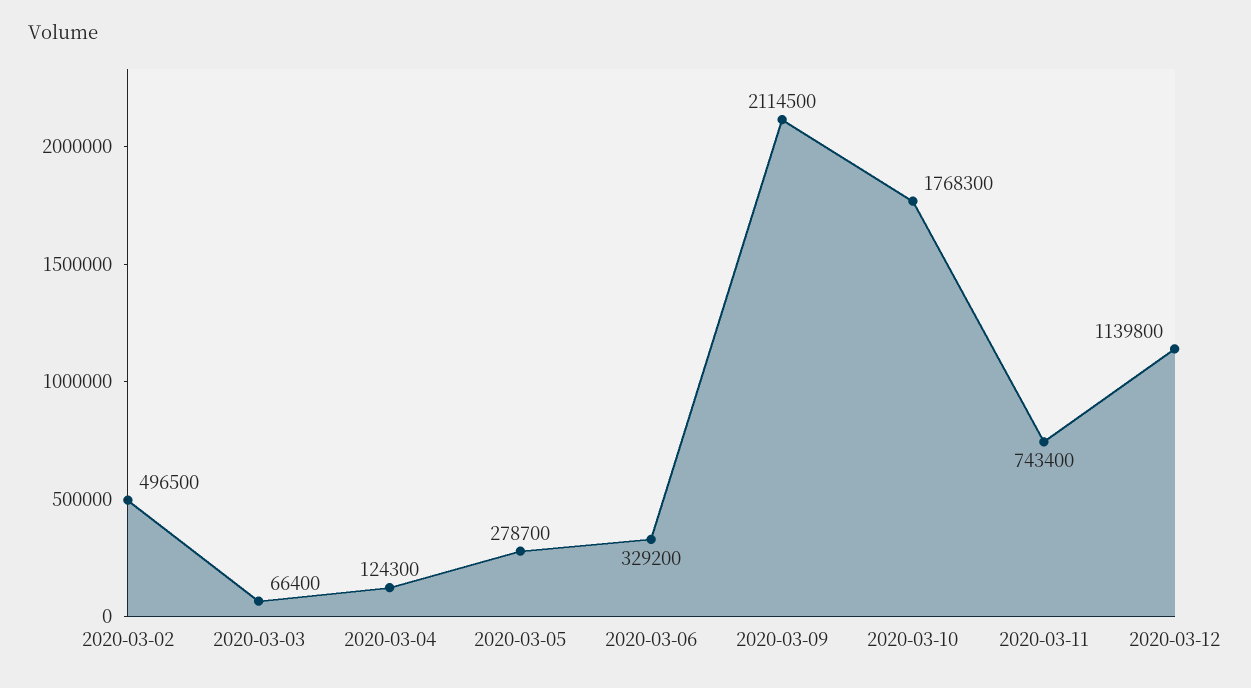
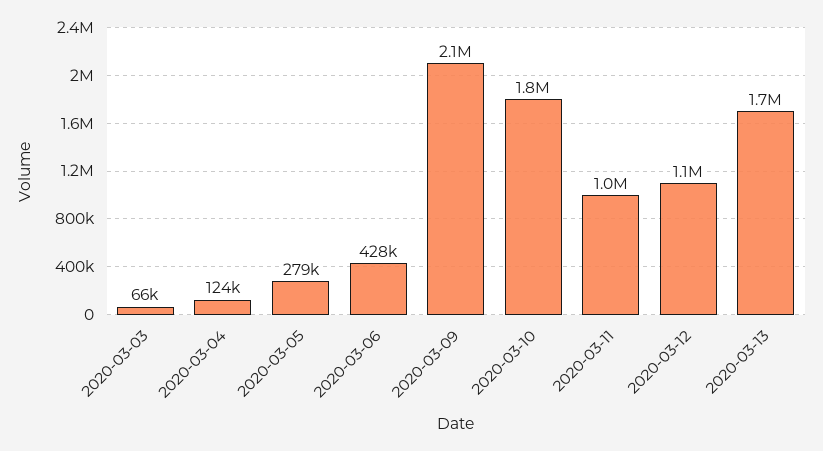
2020-03-02: 496500 -> none
2020-03-06: 329200 -> 428000
2020-03-11: 743400 -> 1000000
2020-03-13: none -> 1700000

